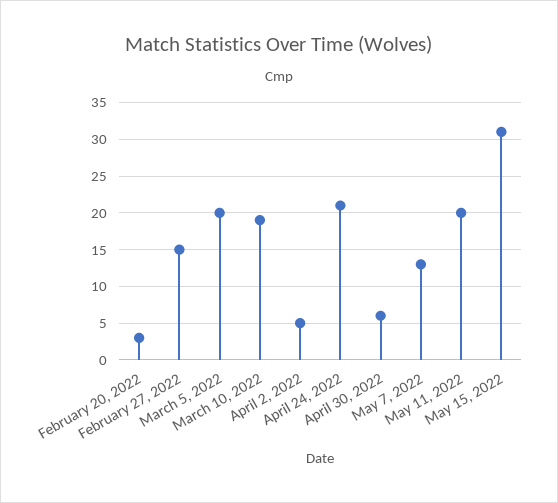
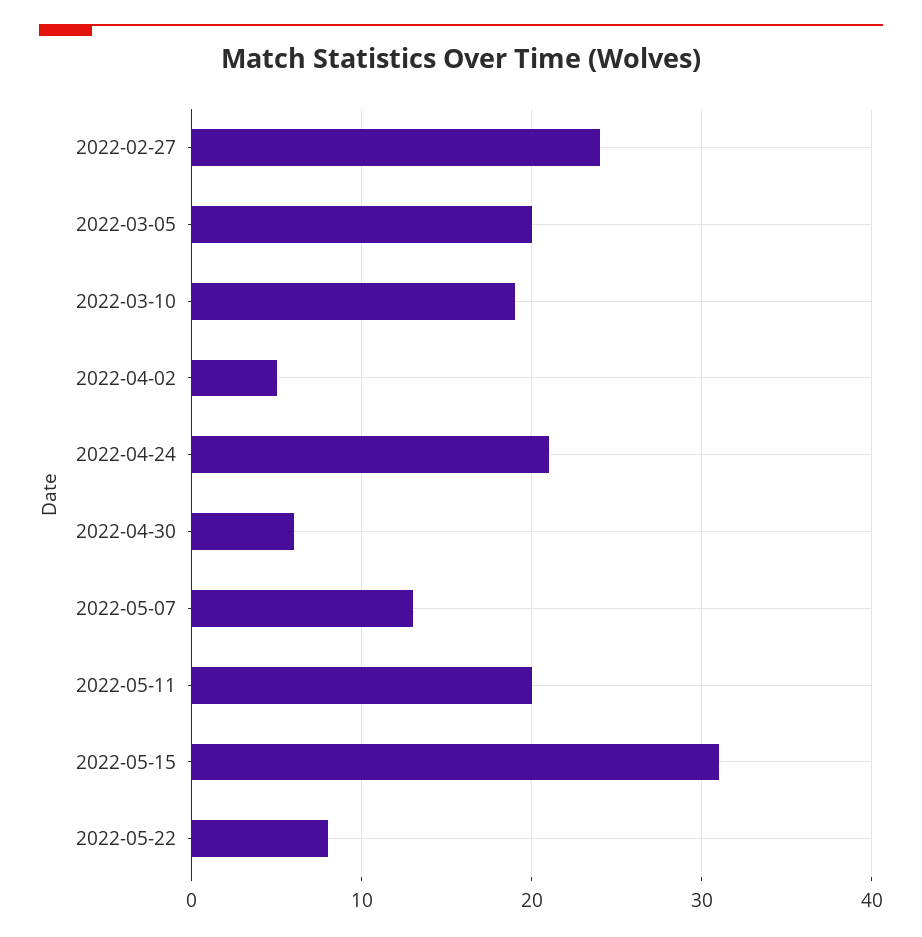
February 20, 2022: 3 -> none
February 27, 2022: 15 -> 24
2022-05-22: none -> 8

